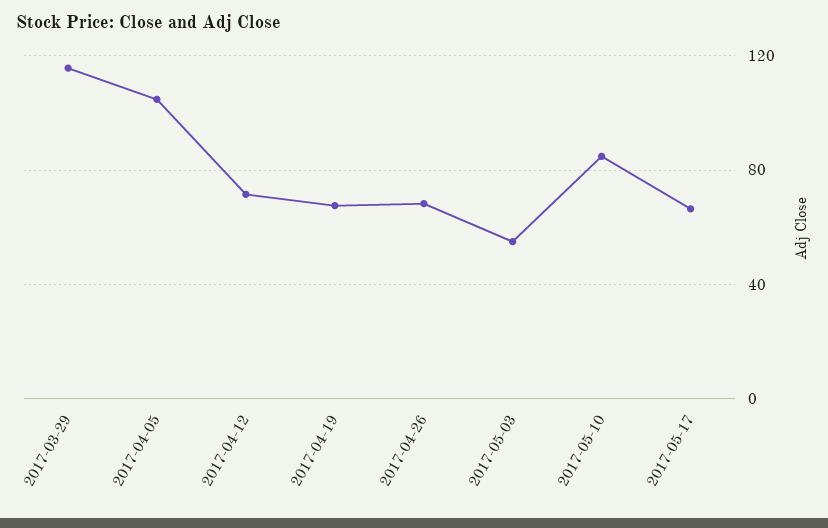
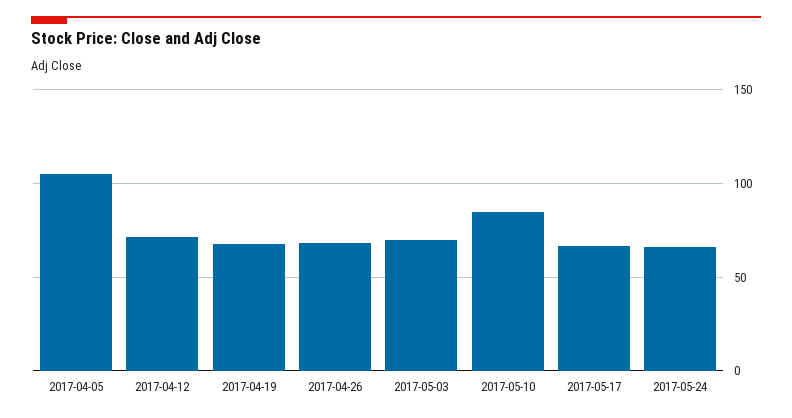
2017-03-29: 115 -> none
2017-05-03: 55 -> 70
2017-05-24: none -> 65

